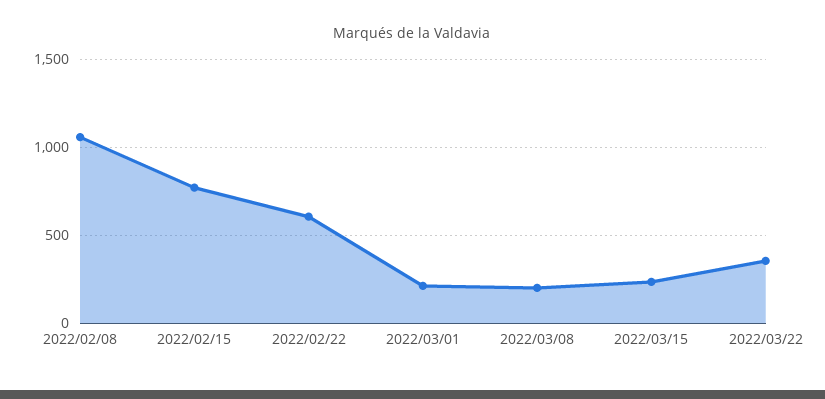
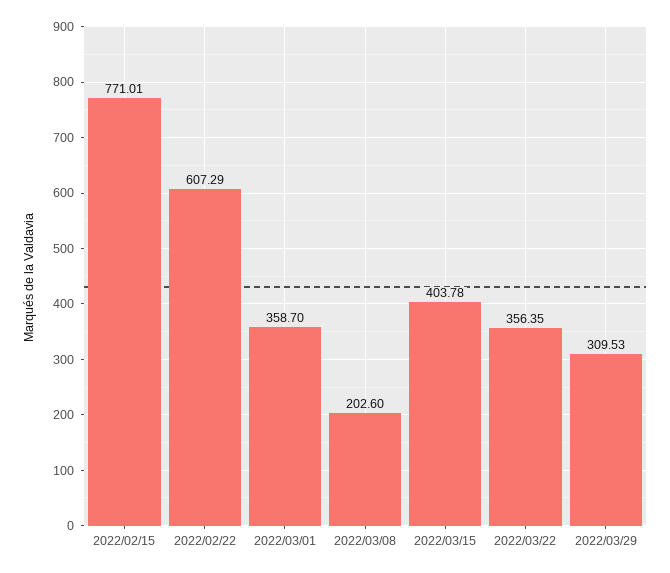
2022/02/08: 1050 -> none
2022/03/01: 200 -> 358.7
2022/03/15: 250 -> 403.78
2022/03/29: none -> 309.53

